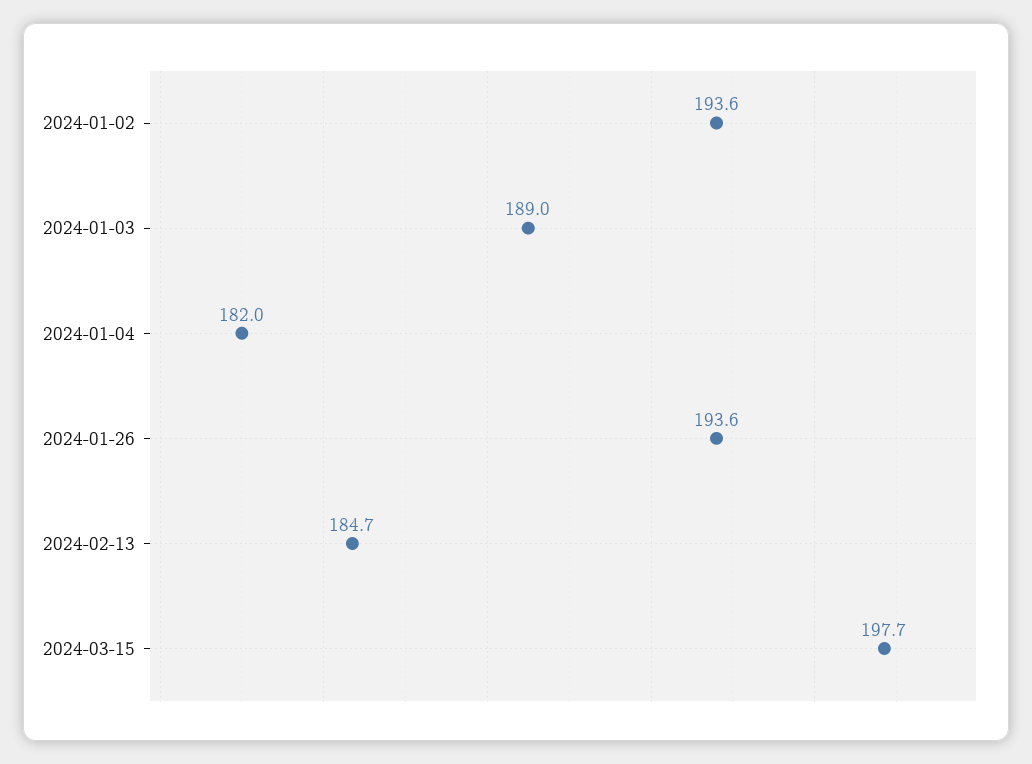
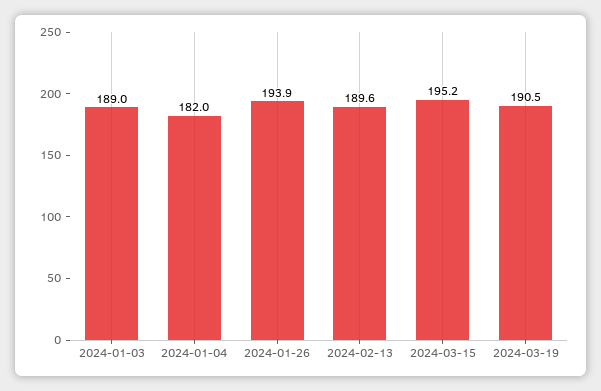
2024-01-02: 193.6 -> none
2024-01-26: 193.6 -> 193.9
2024-02-13: 184.7 -> 189.6
2024-03-15: 197.7 -> 195.2
2024-03-19: none -> 190.5

